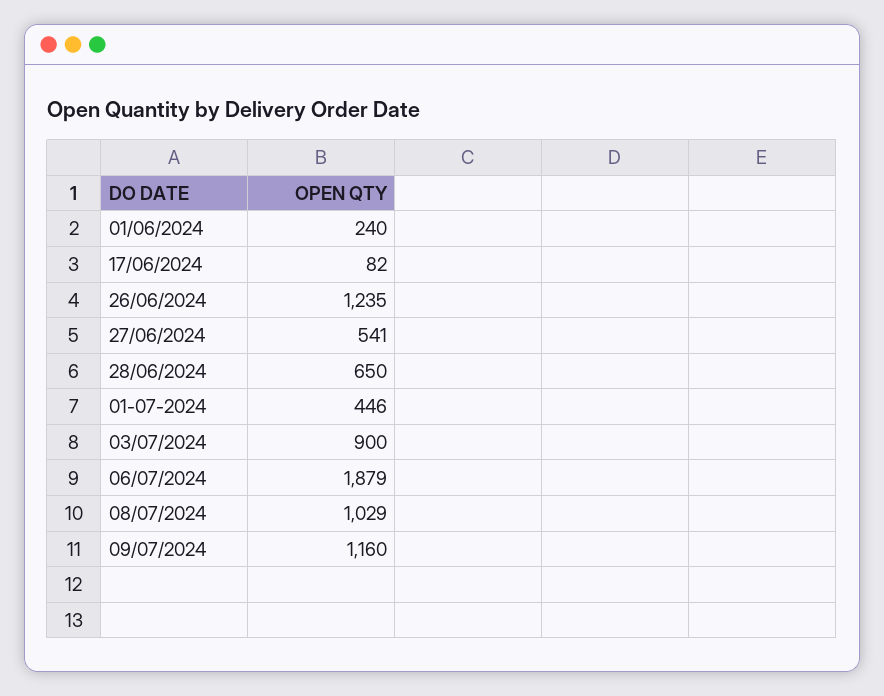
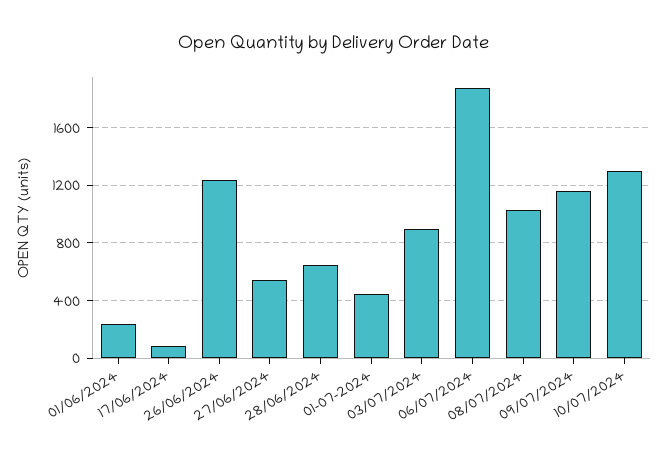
10/07/2024: none -> 1300

